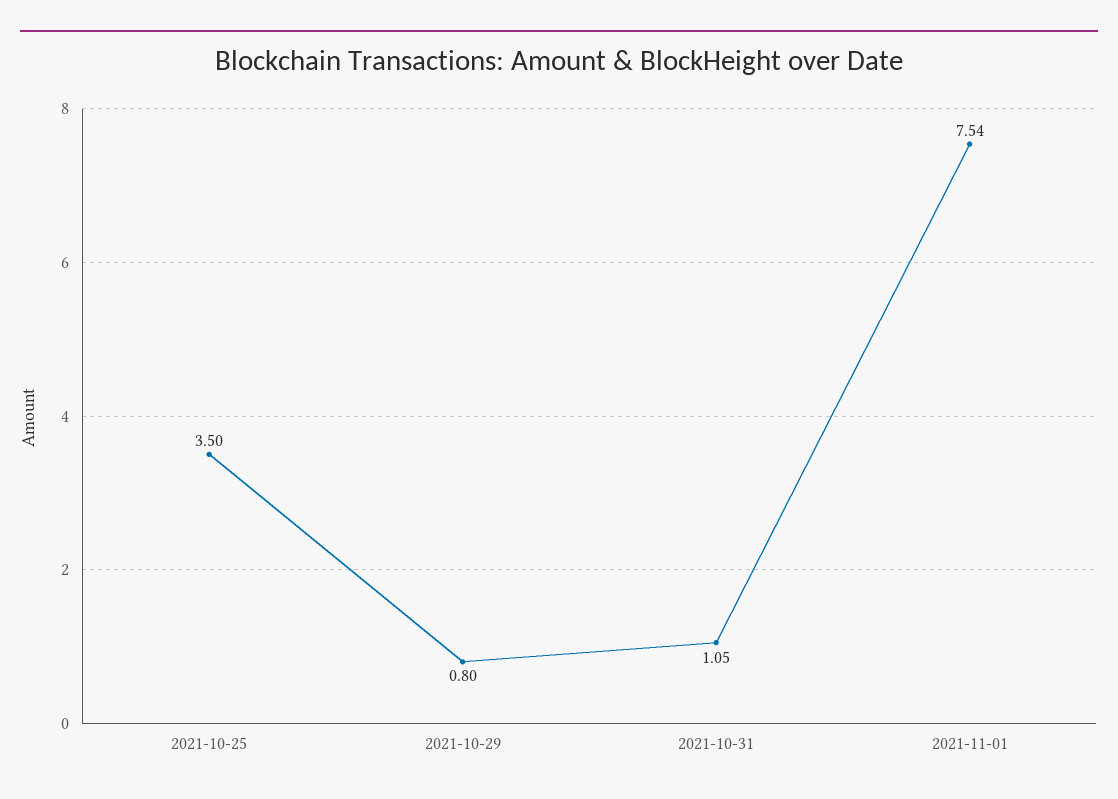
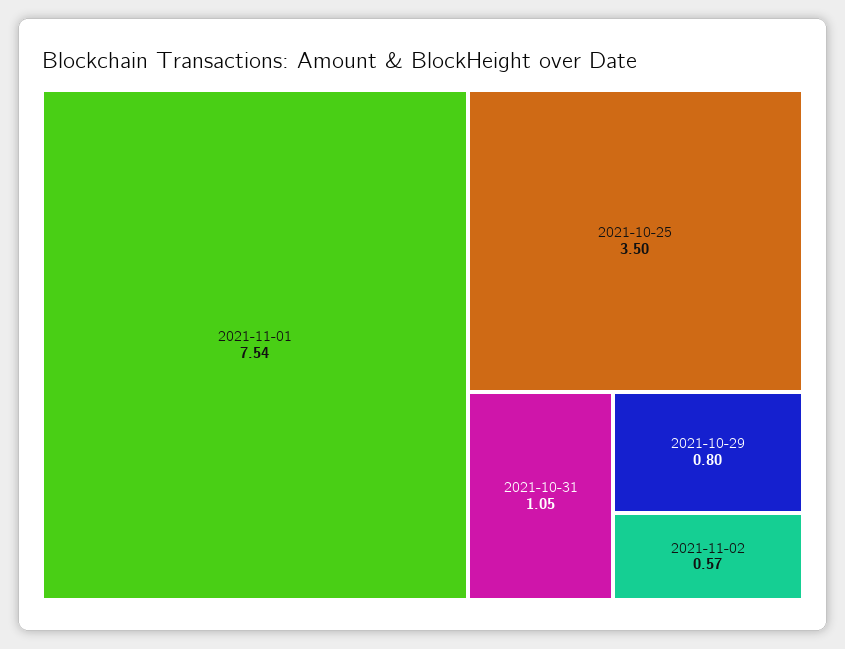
2021-11-02: none -> 0.57

